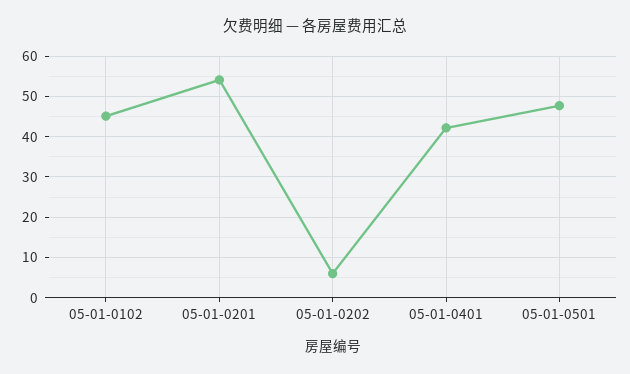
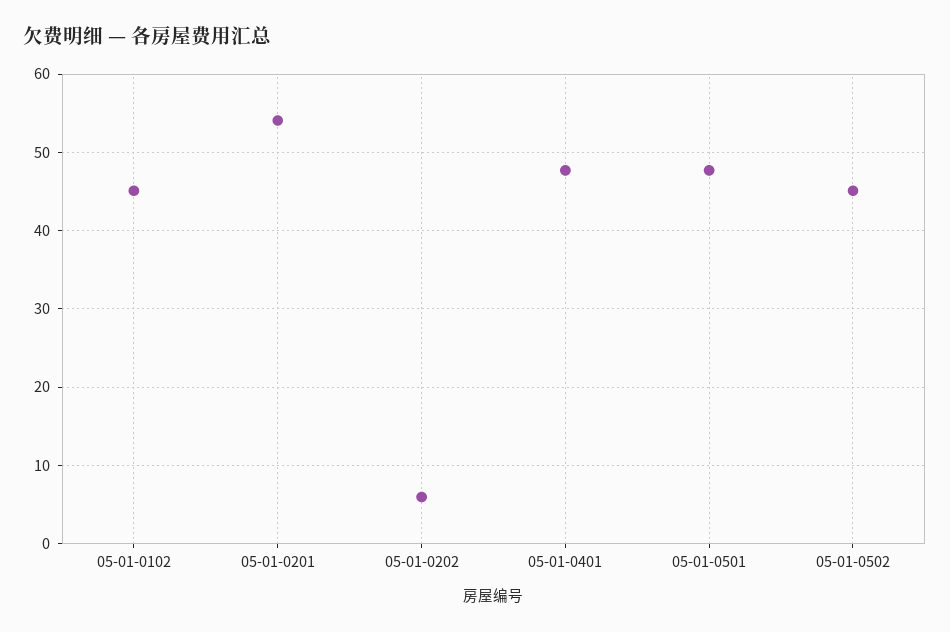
05-01-0401: 42 -> 48
05-01-0502: none -> 45

